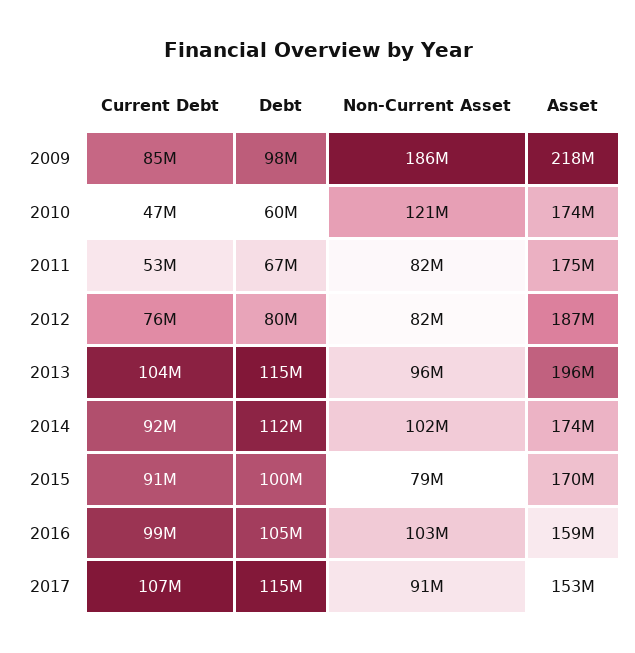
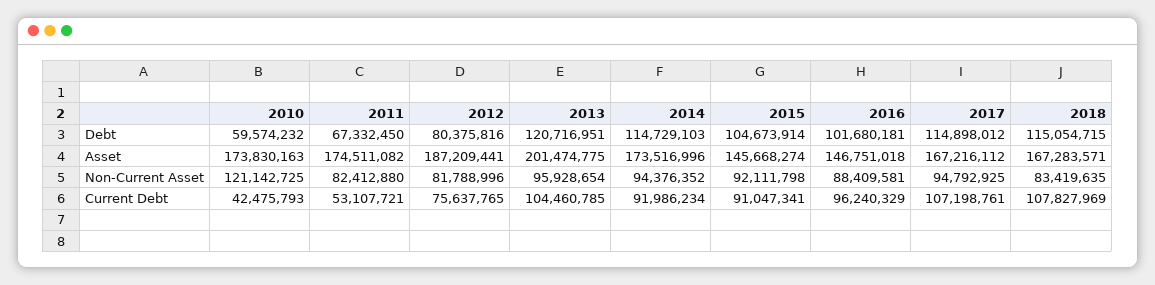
Current Debt, 2009: 85000000 -> none
Debt, 2009: 98000000 -> none
Non-Current Asset, 2009: 186000000 -> none
Asset, 2009: 218000000 -> none
Current Debt, 2010: 47000000 -> 42475793
Debt, 2013: 115000000 -> 120716951
Asset, 2013: 196000000 -> 201474775
Debt, 2014: 112000000 -> 114729103
Non-Current Asset, 2014: 102000000 -> 94376352
Debt, 2015: 100000000 -> 104673914
Non-Current Asset, 2015: 79000000 -> 92111798
Asset, 2015: 170000000 -> 145668274
Current Debt, 2016: 99000000 -> 96240329
Debt, 2016: 105000000 -> 101680181
Non-Current Asset, 2016: 103000000 -> 88409581
Asset, 2016: 159000000 -> 146751018
Non-Current Asset, 2017: 91000000 -> 94792925
Asset, 2017: 153000000 -> 167216112
Debt, 2018: none -> 115054715
Asset, 2018: none -> 167283571
Non-Current Asset, 2018: none -> 83419635
Current Debt, 2018: none -> 107827969

